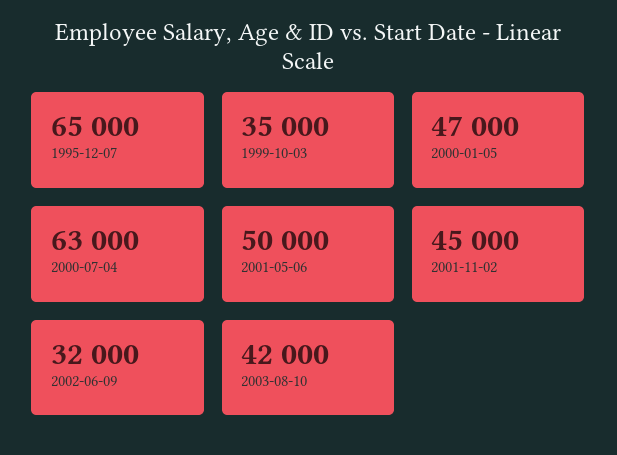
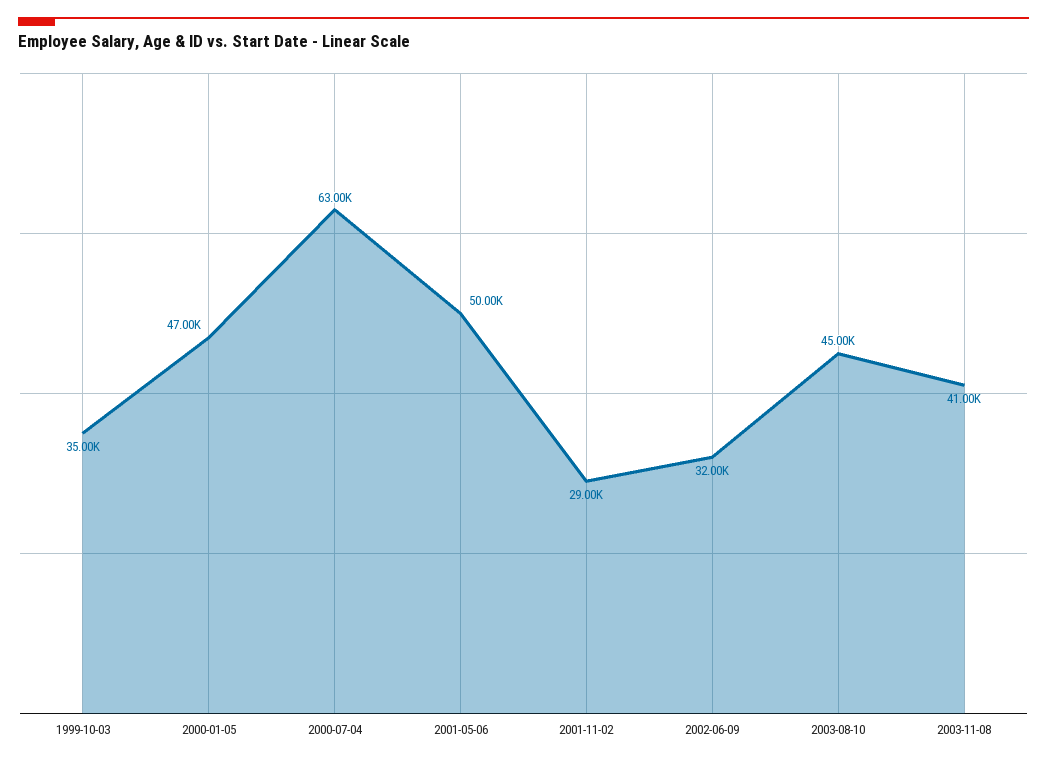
1995-12-07: 65000 -> none
2001-11-02: 45000 -> 29000
2003-08-10: 42000 -> 45000
2003-11-08: none -> 41000

